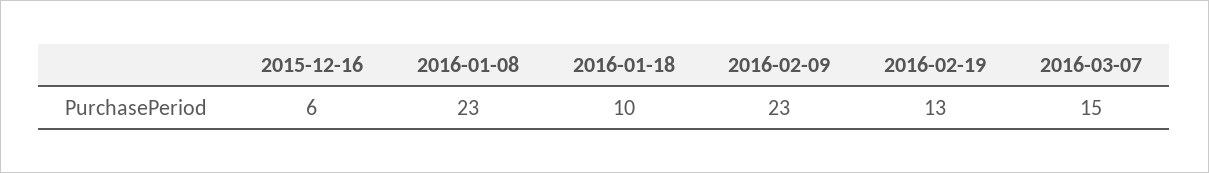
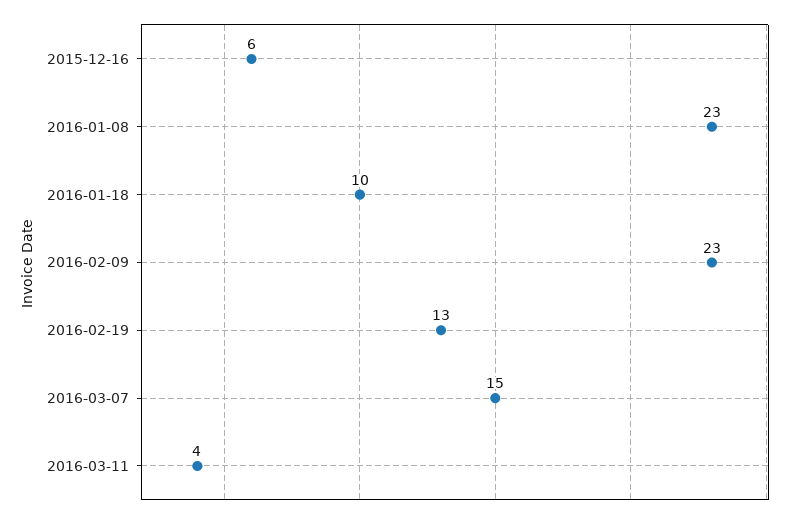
2016-03-11: none -> 4

